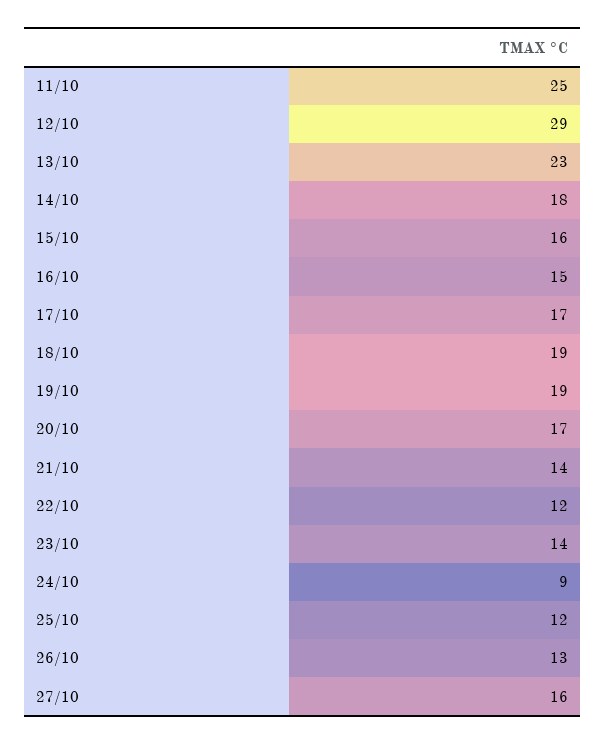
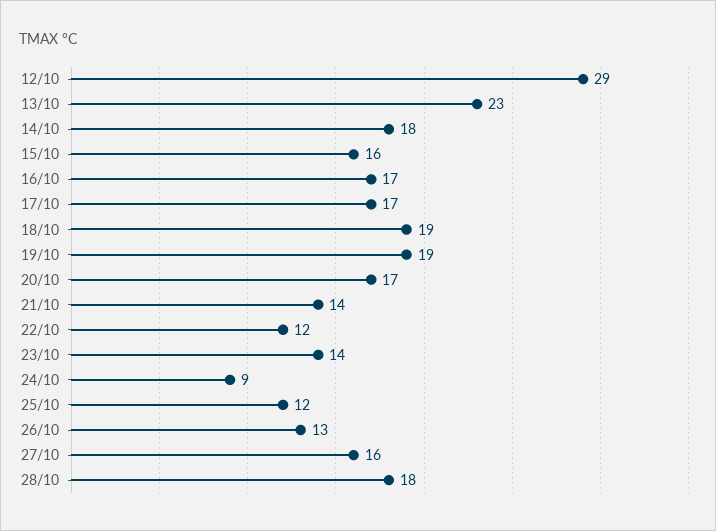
11/10: 25 -> none
16/10: 15 -> 17
28/10: none -> 18

